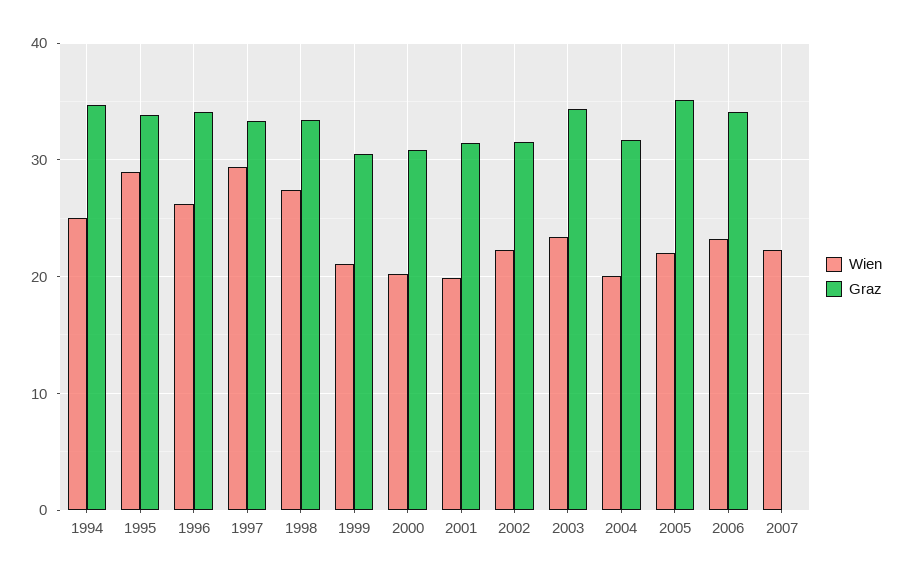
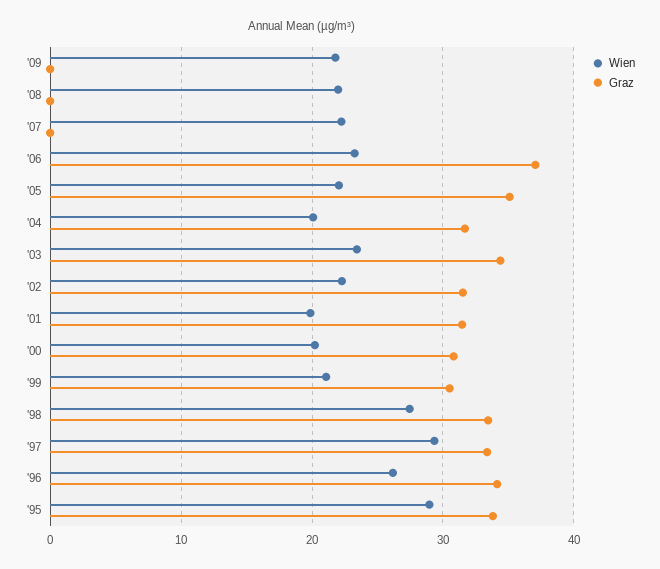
Wien, 1994: 25 -> none
Graz, 1994: 35 -> none
Graz, 2006: 34 -> 37
Wien, '09: none -> 22
Graz, '09: none -> 0
Wien, '08: none -> 22
Graz, '08: none -> 0

